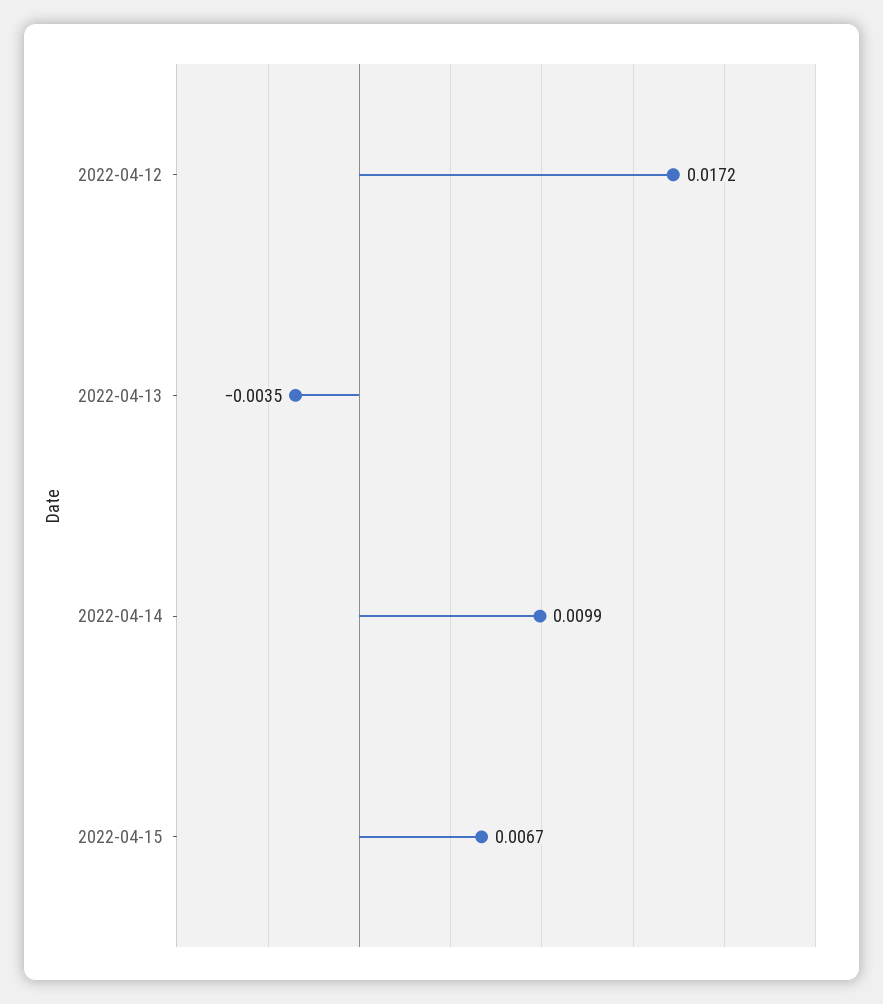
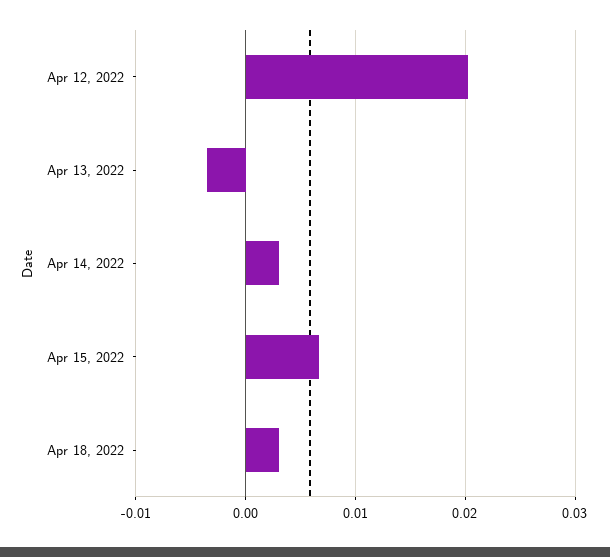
2022-04-12: 0.0172 -> 0.02
2022-04-14: 0.0099 -> 0.003
Apr 18, 2022: none -> 0.003

